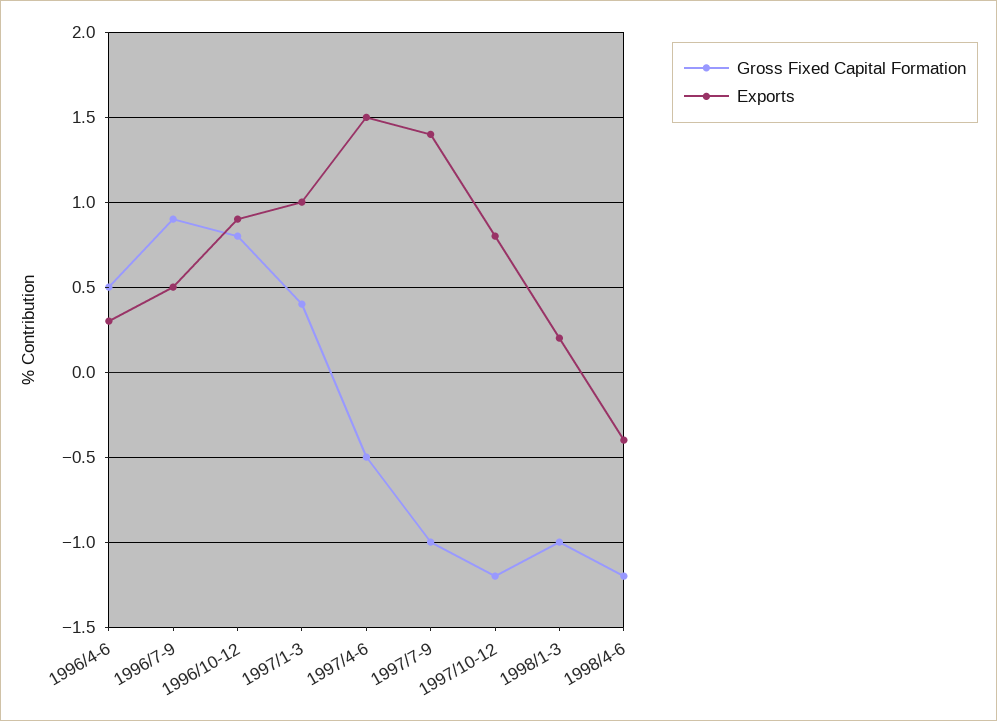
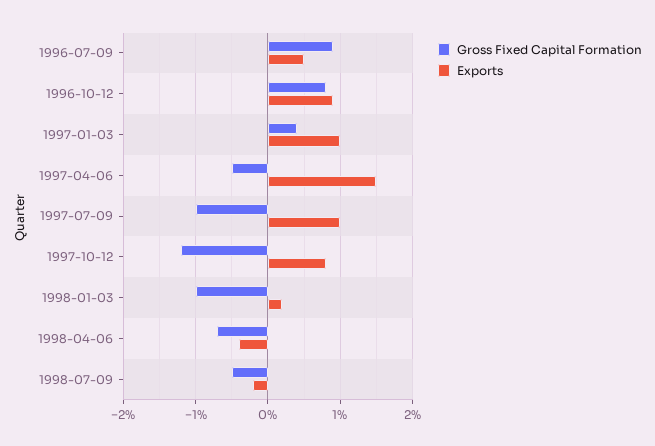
Gross Fixed Capital Formation, 1996/4-6: 0.5 -> none
Exports, 1996/4-6: 0.3 -> none
Exports, 1997/7-9: 1.4 -> 1
Gross Fixed Capital Formation, 1998/4-6: -1.2 -> -0.7
Gross Fixed Capital Formation, 1998-07-09: none -> -0.5
Exports, 1998-07-09: none -> -0.2

